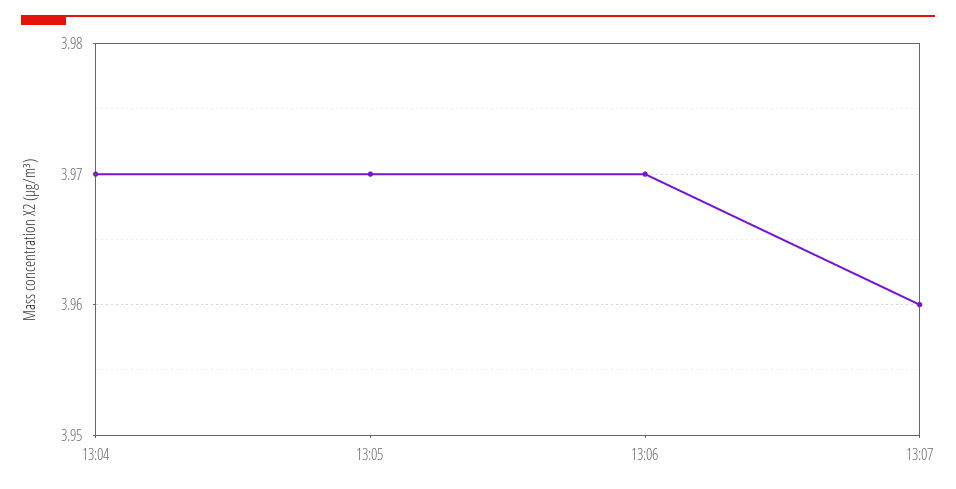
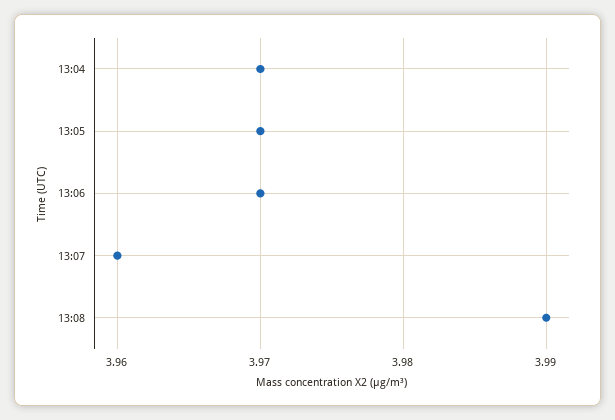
13:08: none -> 3.99

